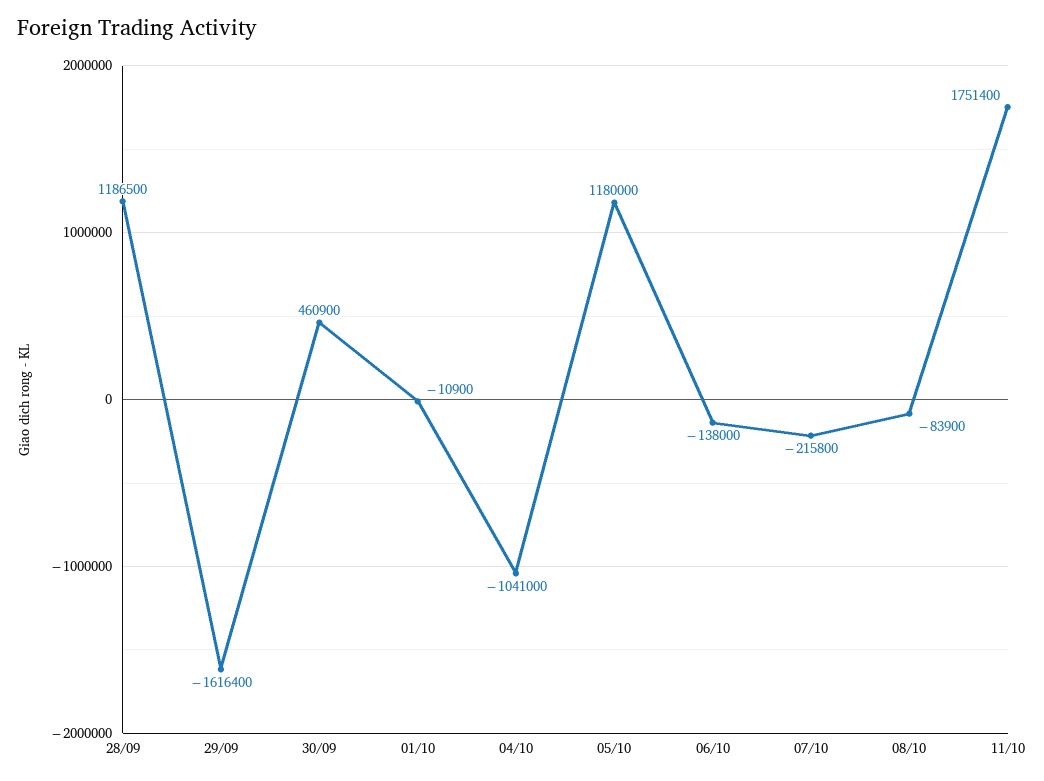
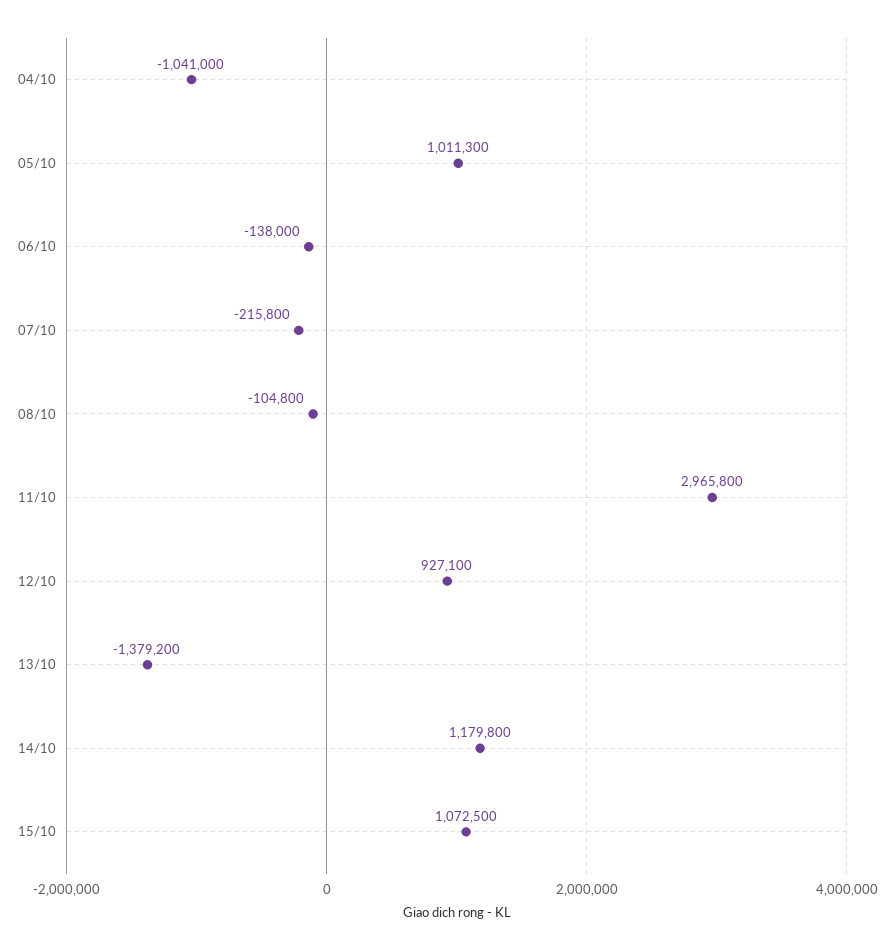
28/09: 1186500 -> none
29/09: -1616400 -> none
30/09: 460900 -> none
01/10: -10900 -> none
05/10: 1180000 -> 1011300
08/10: -83900 -> -104800
11/10: 1751400 -> 2965800
12/10: none -> 927100
13/10: none -> -1379200
14/10: none -> 1179800
15/10: none -> 1072500

